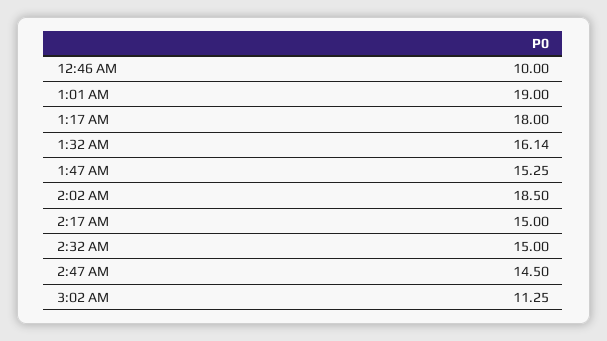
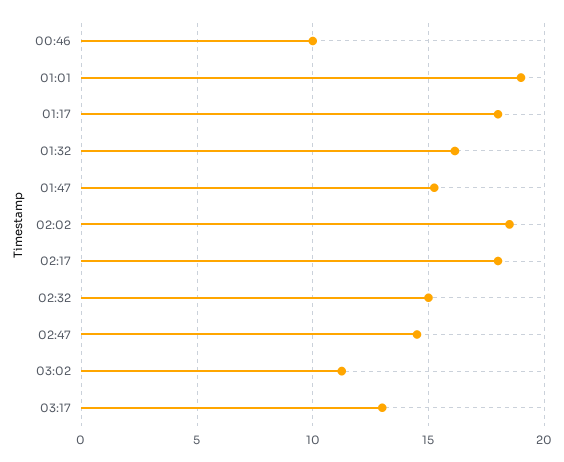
2:17 AM: 15 -> 18
03:17: none -> 13

